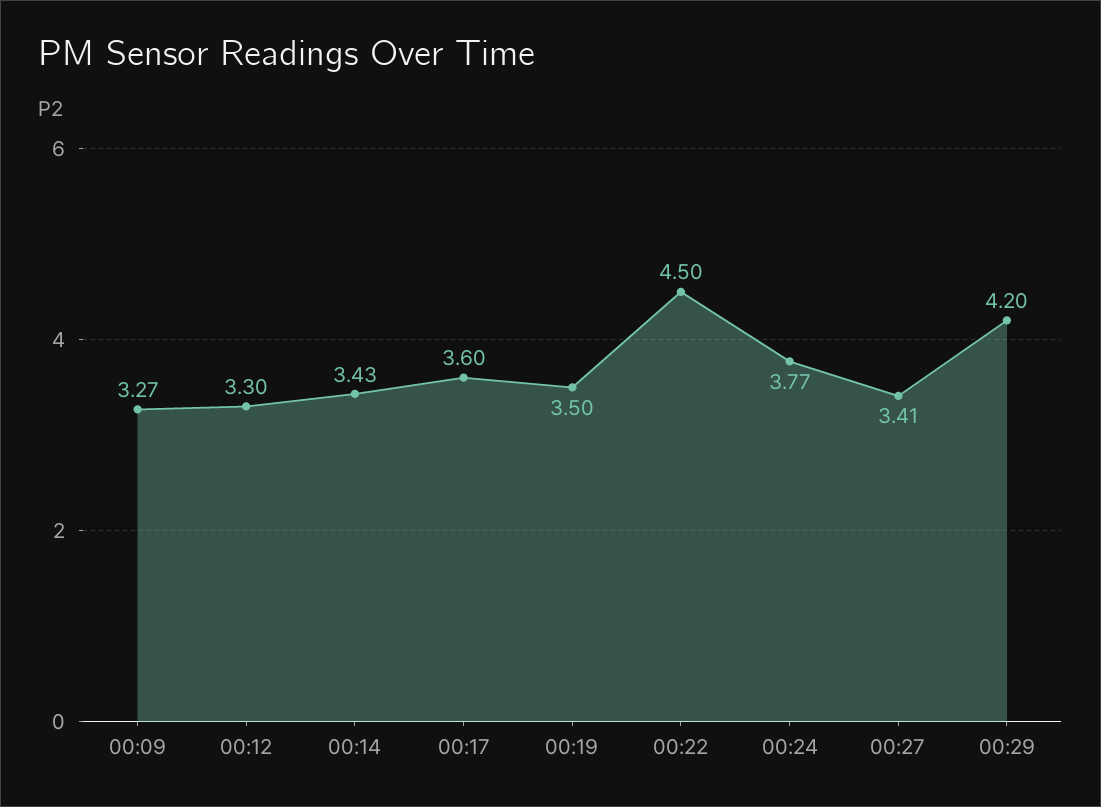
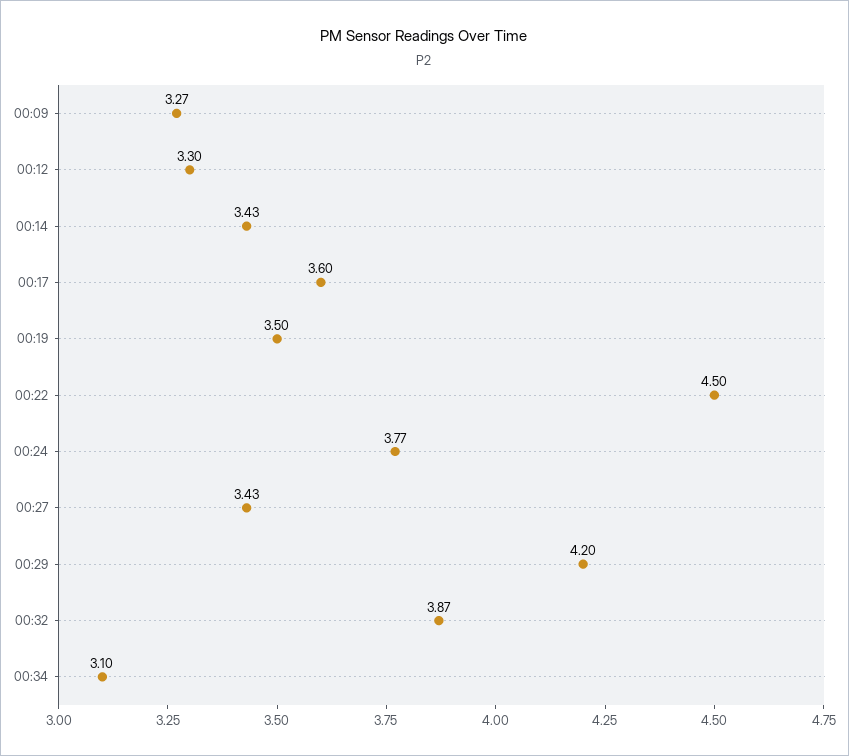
00:27: 3.41 -> 3.43
00:32: none -> 3.87
00:34: none -> 3.1

